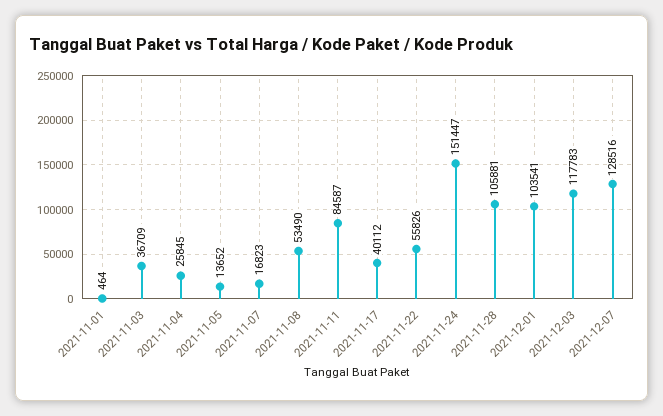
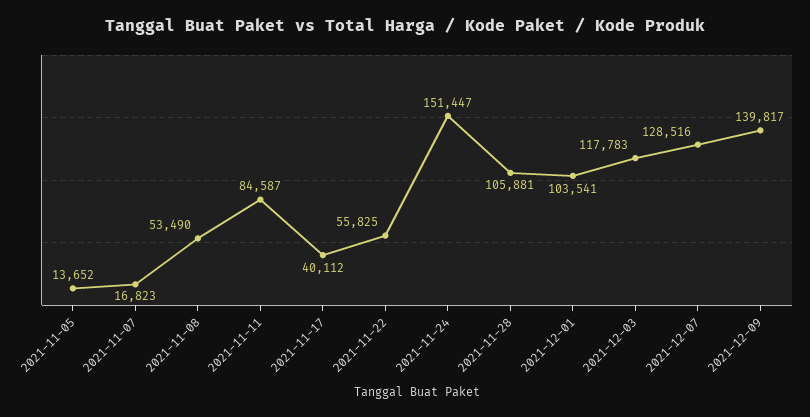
2021-11-01: 464 -> none
2021-11-03: 36709 -> none
2021-11-04: 25845 -> none
2021-11-22: 55826 -> 55825
2021-12-09: none -> 139817

